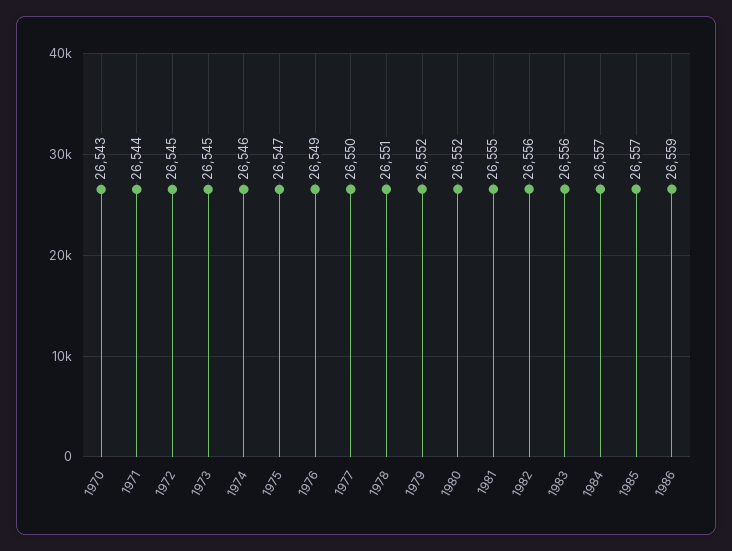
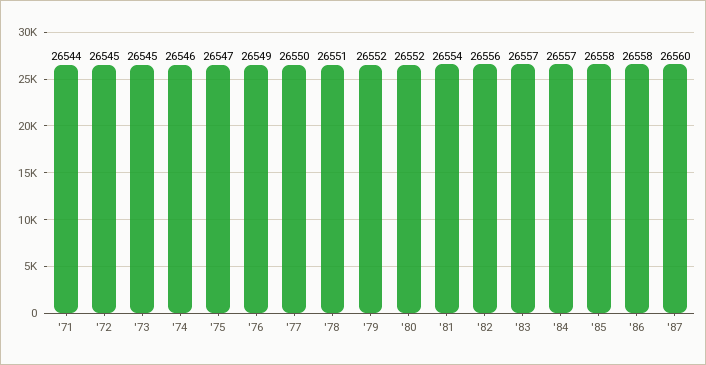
1970: 26543 -> none
1981: 26555 -> 26554
1983: 26556 -> 26557
1985: 26557 -> 26558
1986: 26559 -> 26558
'87: none -> 26560

